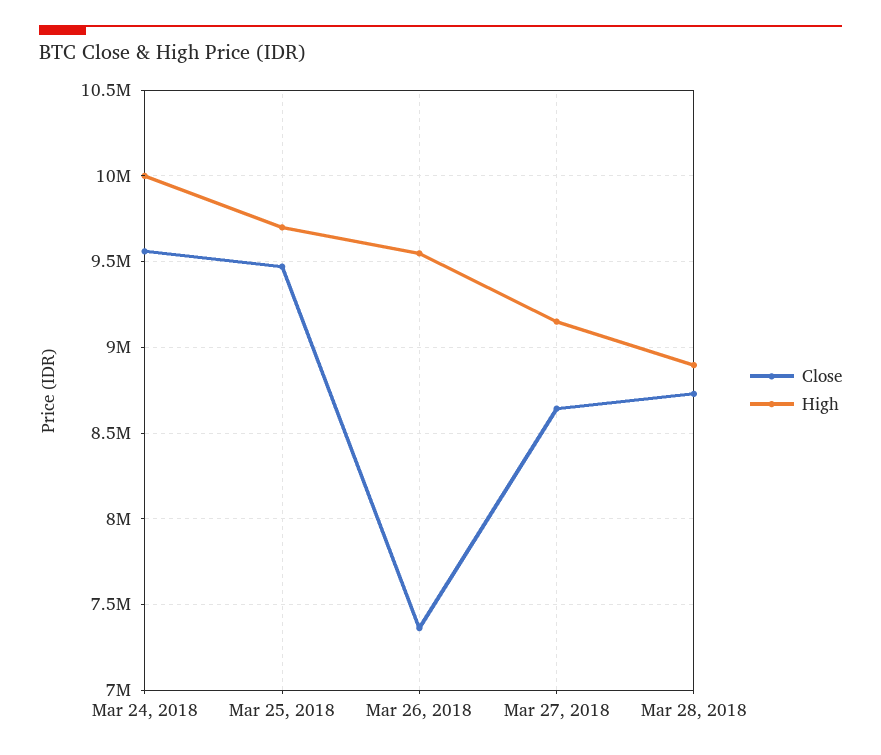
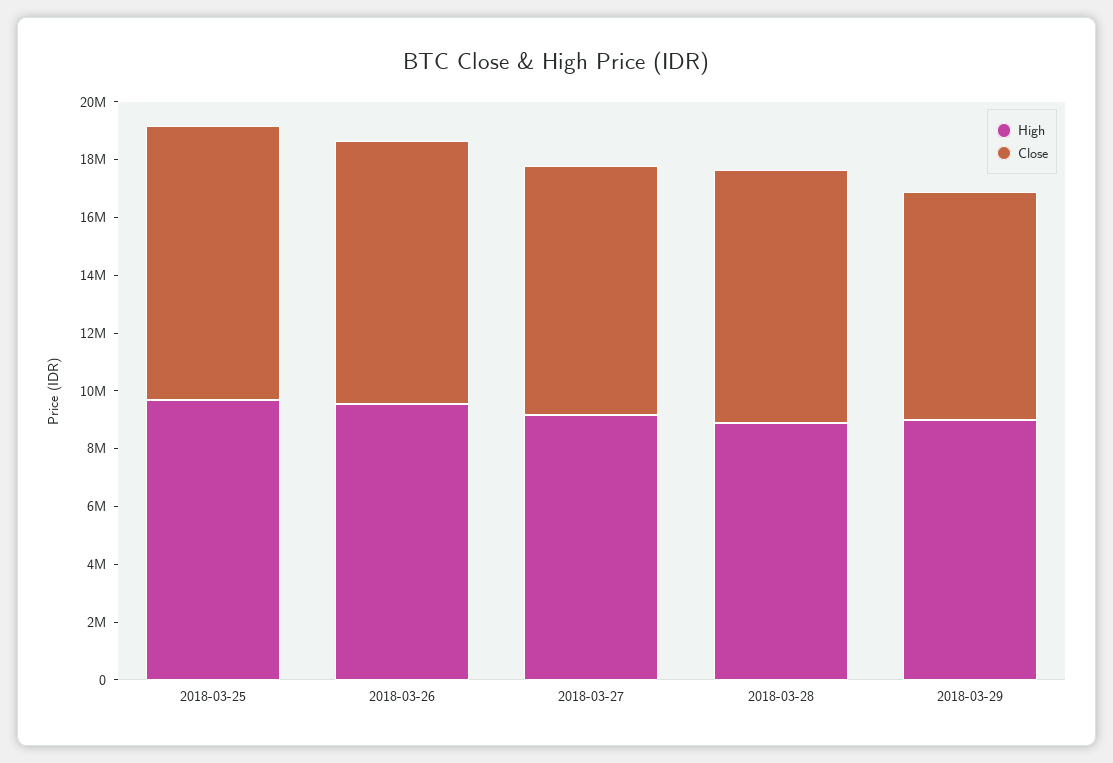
Close, Mar 24, 2018: 9550000 -> none
High, Mar 24, 2018: 10000000 -> none
Close, Mar 26, 2018: 7350000 -> 9000000
High, 2018-03-29: none -> 9000000
Close, 2018-03-29: none -> 8000000

